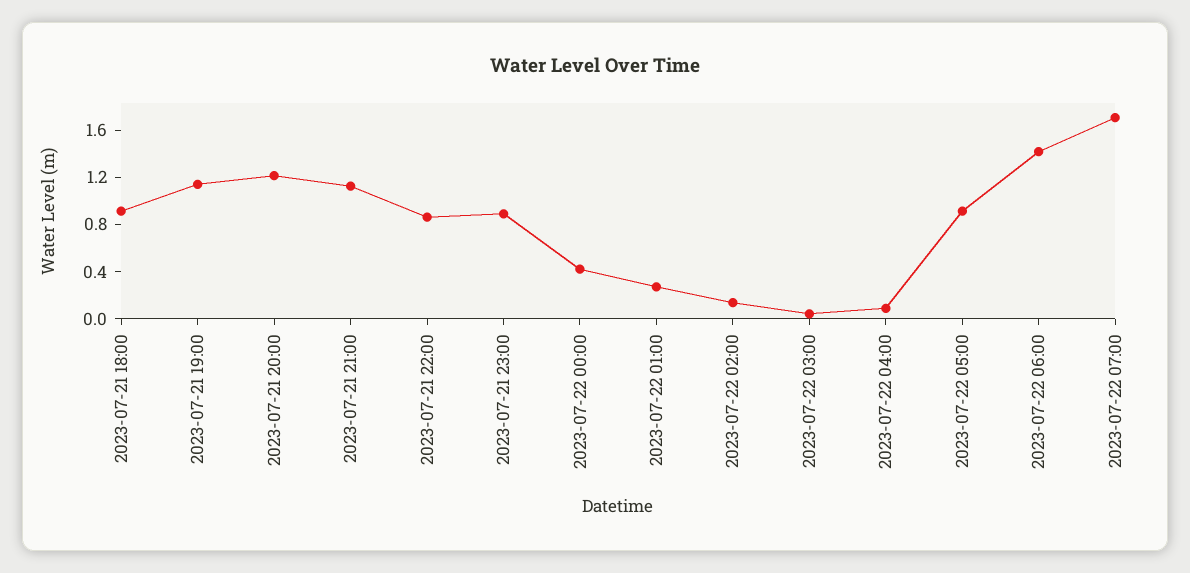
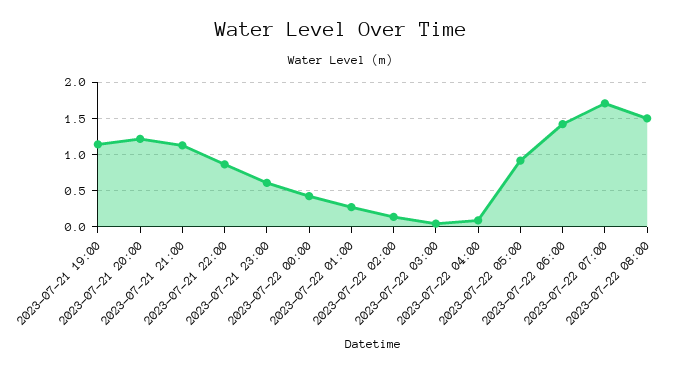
2023-07-21 18:00: 0.9 -> none
2023-07-21 23:00: 0.9 -> 0.6
2023-07-22 08:00: none -> 1.5

